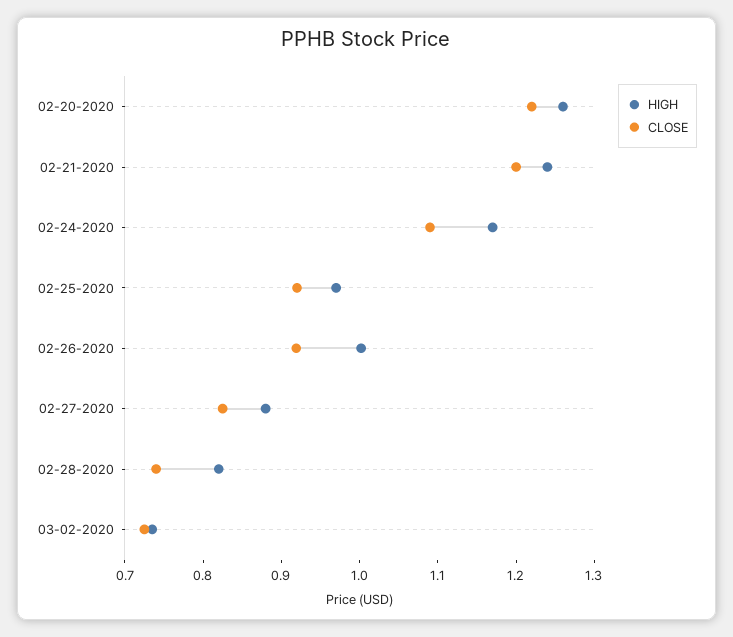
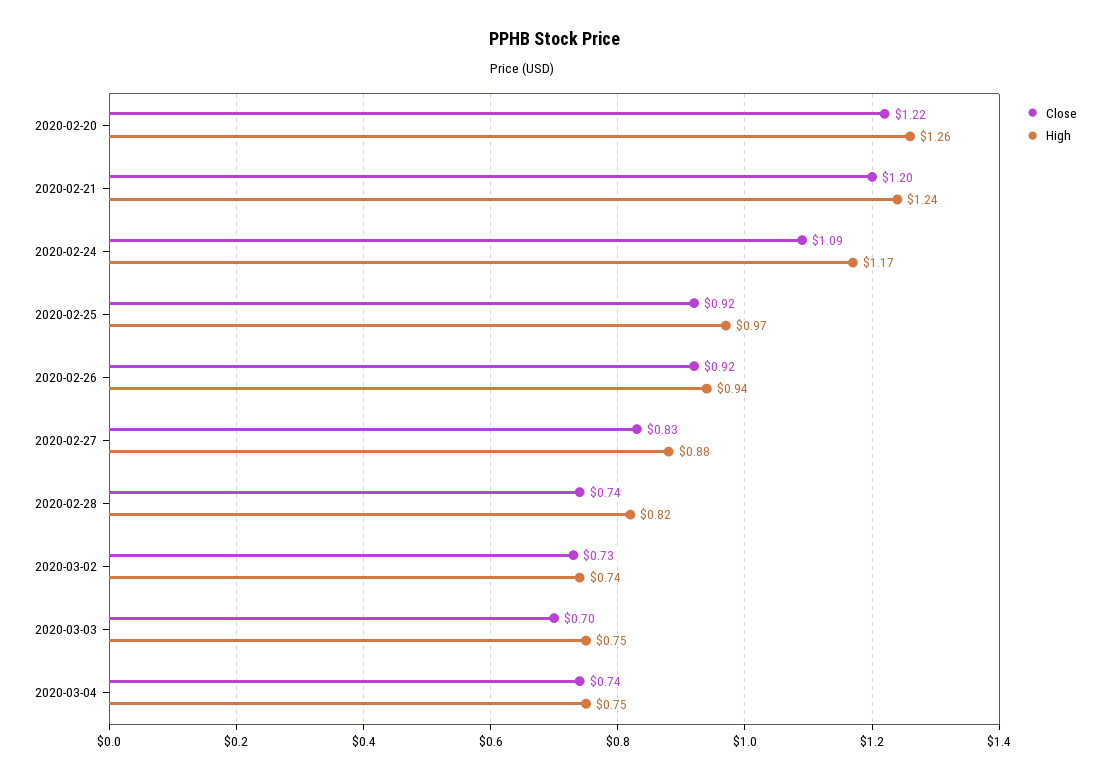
HIGH, 02-26-2020: 1 -> 0.94
CLOSE, 2020-03-03: none -> 0.7
HIGH, 2020-03-03: none -> 0.75
CLOSE, 2020-03-04: none -> 0.74
HIGH, 2020-03-04: none -> 0.75

